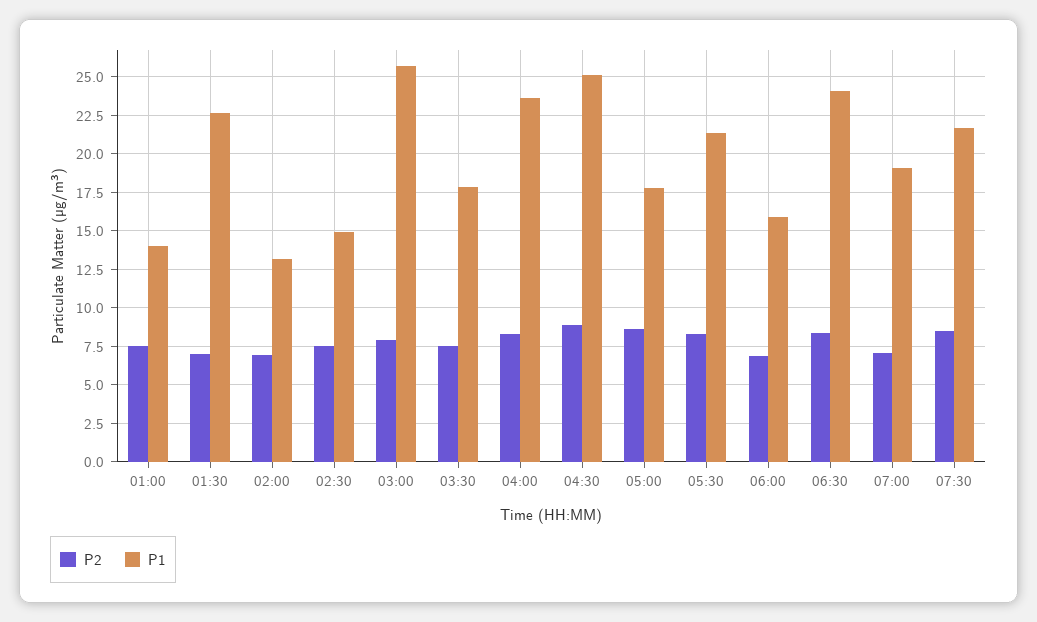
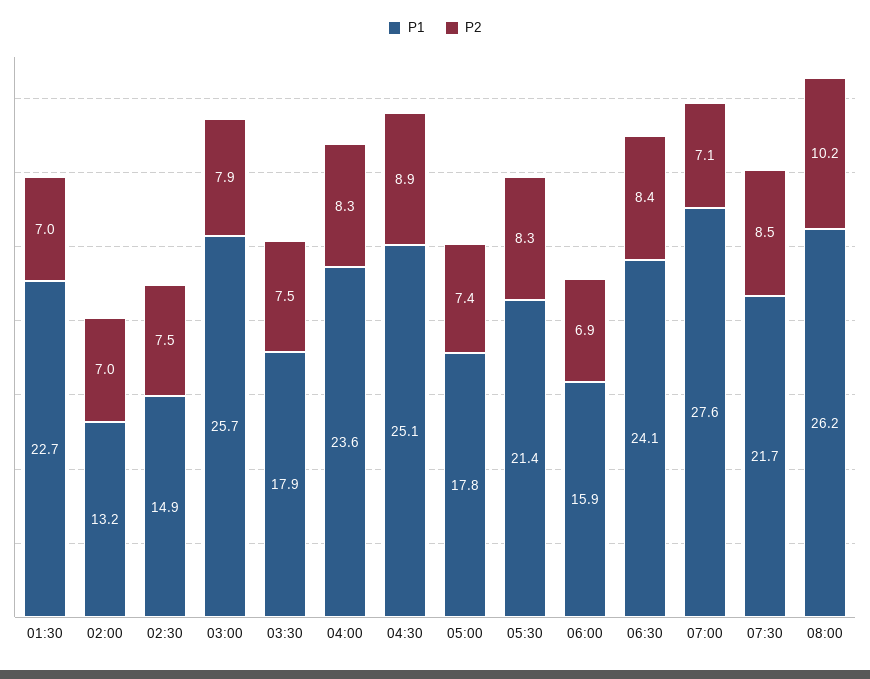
P2, 01:00: 7.5 -> none
P1, 01:00: 14 -> none
P2, 05:00: 8.5 -> 7.4
P1, 07:00: 19 -> 27.6
P1, 08:00: none -> 26.2
P2, 08:00: none -> 10.2

